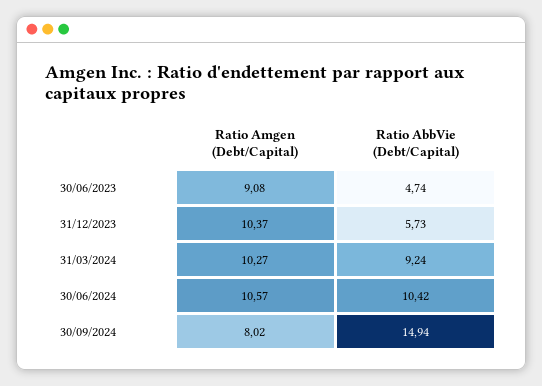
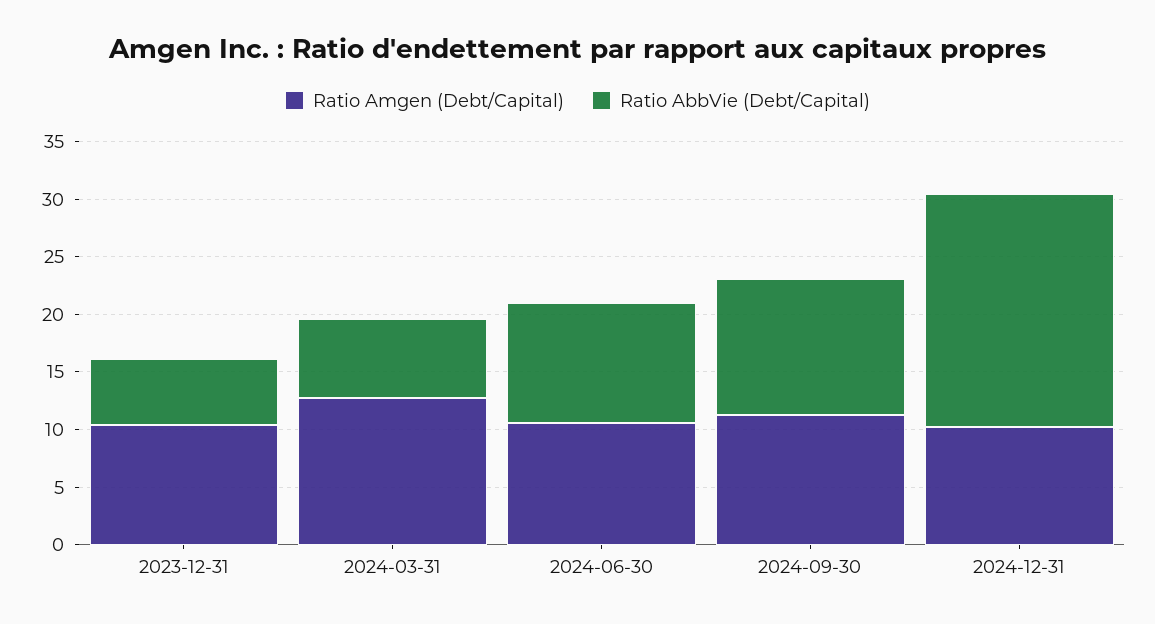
Ratio Amgen (Debt/Capital), 30/06/2023: 9.08 -> none
Ratio AbbVie (Debt/Capital), 30/06/2023: 4.74 -> none
Ratio Amgen (Debt/Capital), 31/03/2024: 10.27 -> 13
Ratio AbbVie (Debt/Capital), 31/03/2024: 9.24 -> 7
Ratio Amgen (Debt/Capital), 30/09/2024: 8.02 -> 11
Ratio AbbVie (Debt/Capital), 30/09/2024: 14.94 -> 12
Ratio Amgen (Debt/Capital), 2024-12-31: none -> 10
Ratio AbbVie (Debt/Capital), 2024-12-31: none -> 20

